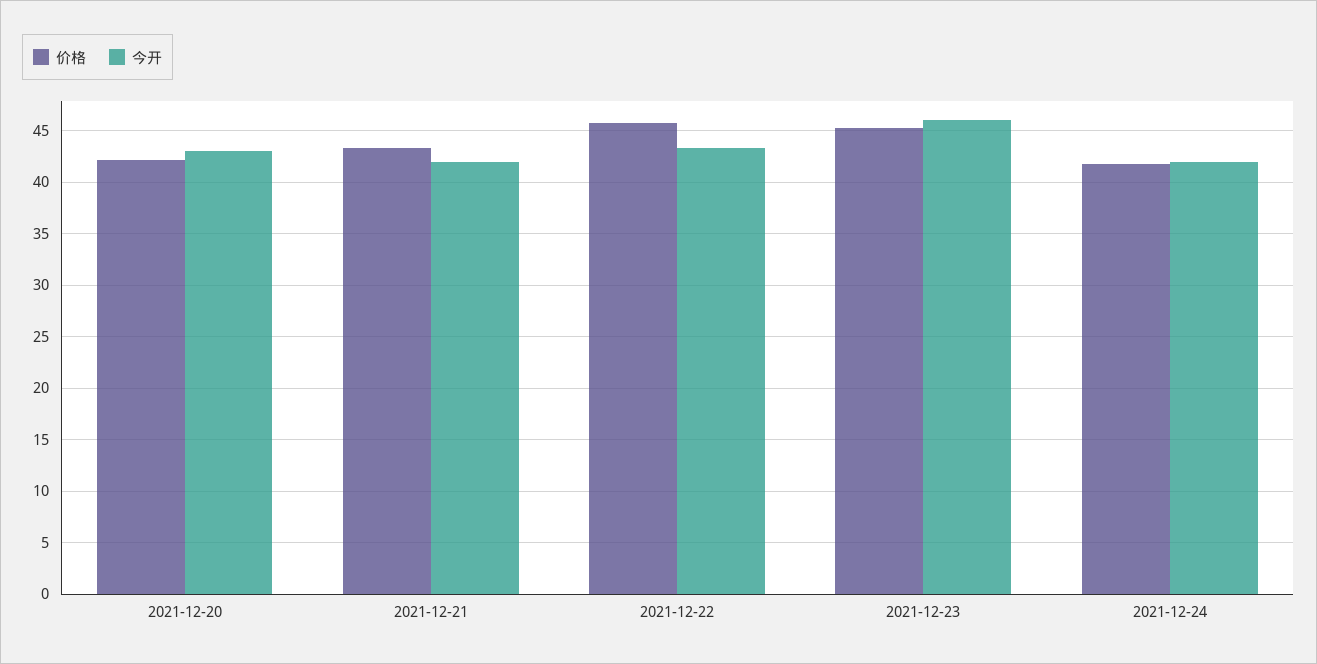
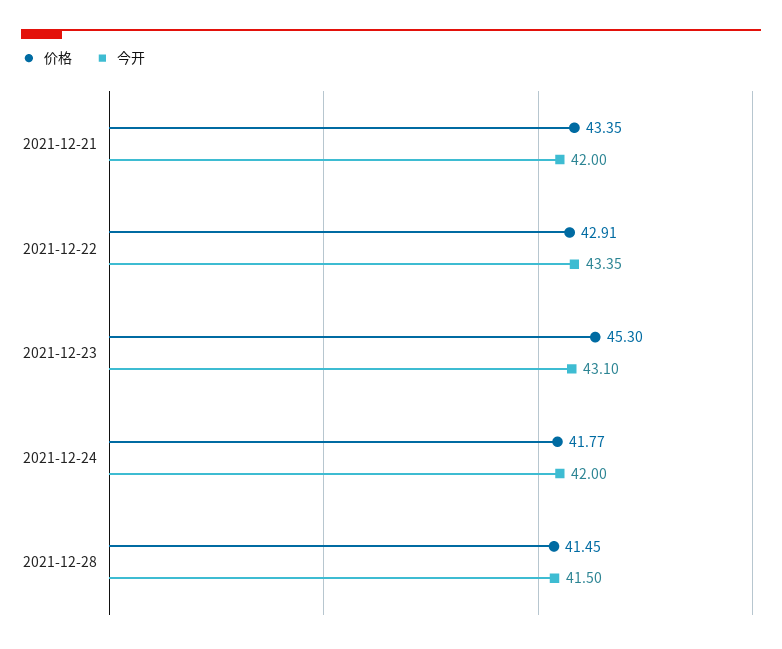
价格, 2021-12-20: 42 -> none
今开, 2021-12-20: 43 -> none
价格, 2021-12-22: 46 -> 42.91
今开, 2021-12-23: 46 -> 43.1
价格, 2021-12-28: none -> 41.45
今开, 2021-12-28: none -> 41.5

